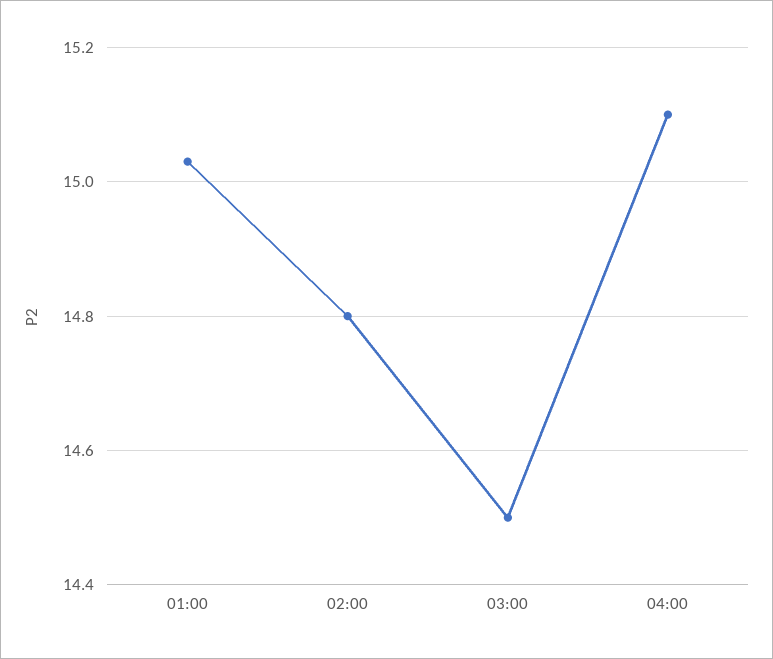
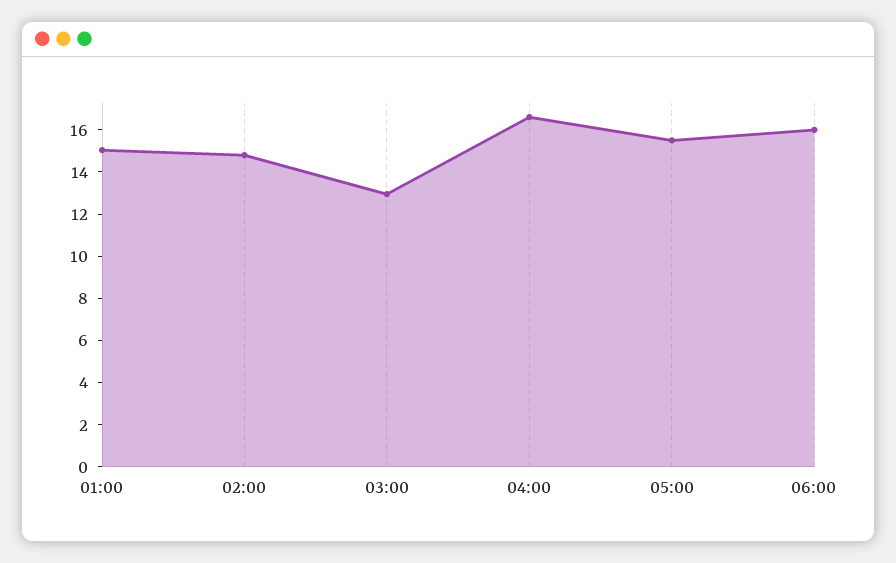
03:00: 14.5 -> 13
04:00: 15.1 -> 16.5
05:00: none -> 15.5
06:00: none -> 16

